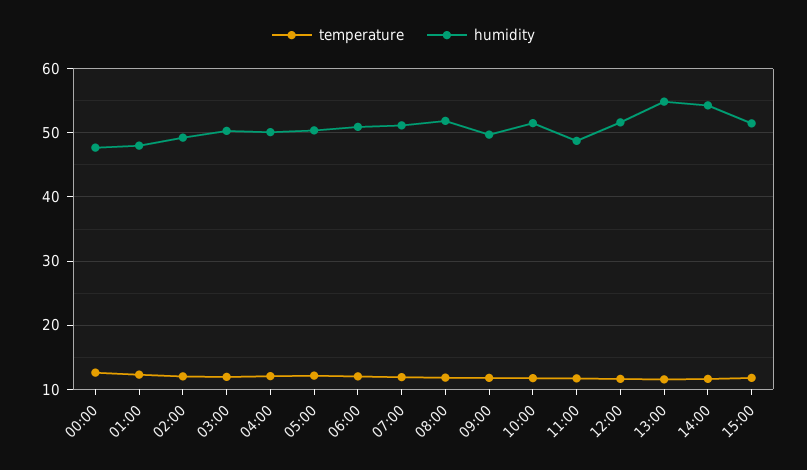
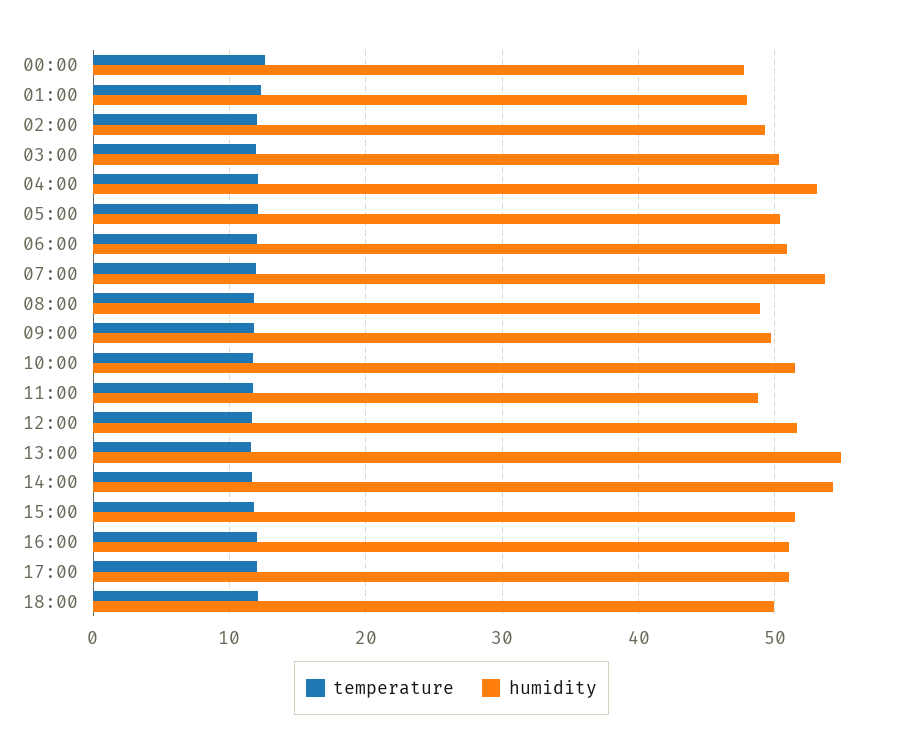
humidity, 04:00: 50 -> 53
humidity, 07:00: 51 -> 54
humidity, 08:00: 52 -> 49
temperature, 16:00: none -> 12
humidity, 16:00: none -> 51
temperature, 17:00: none -> 12
humidity, 17:00: none -> 51
temperature, 18:00: none -> 12
humidity, 18:00: none -> 50

